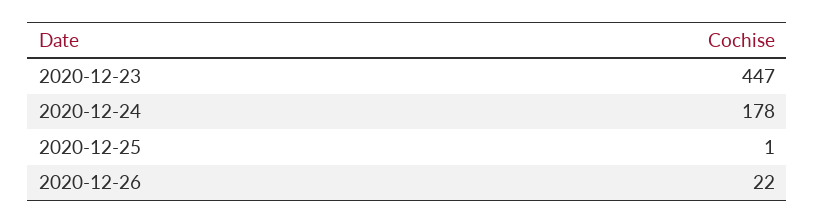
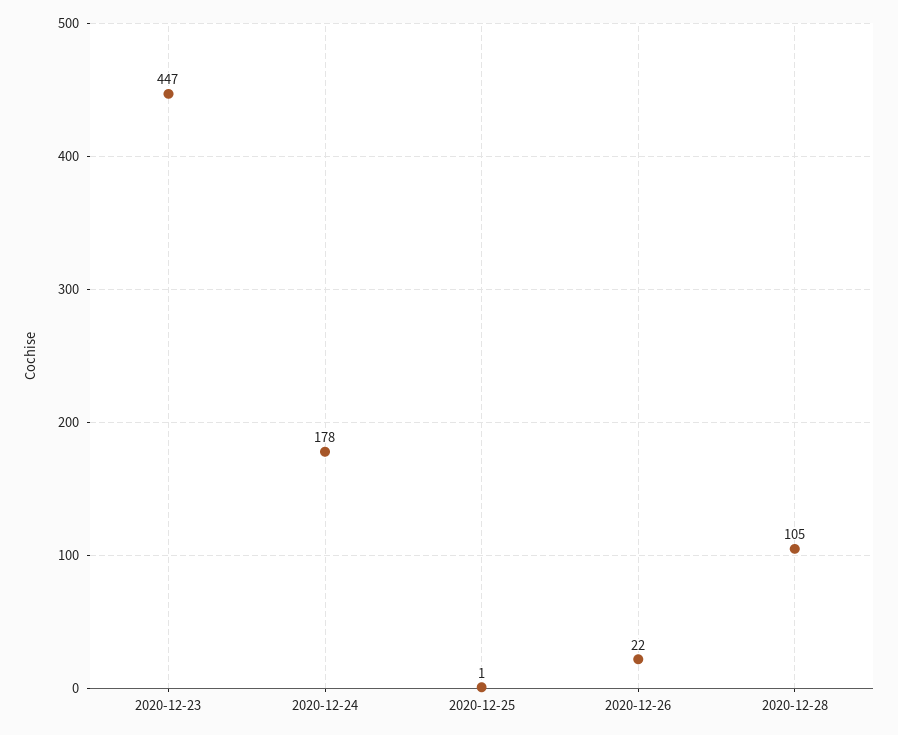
2020-12-28: none -> 105

